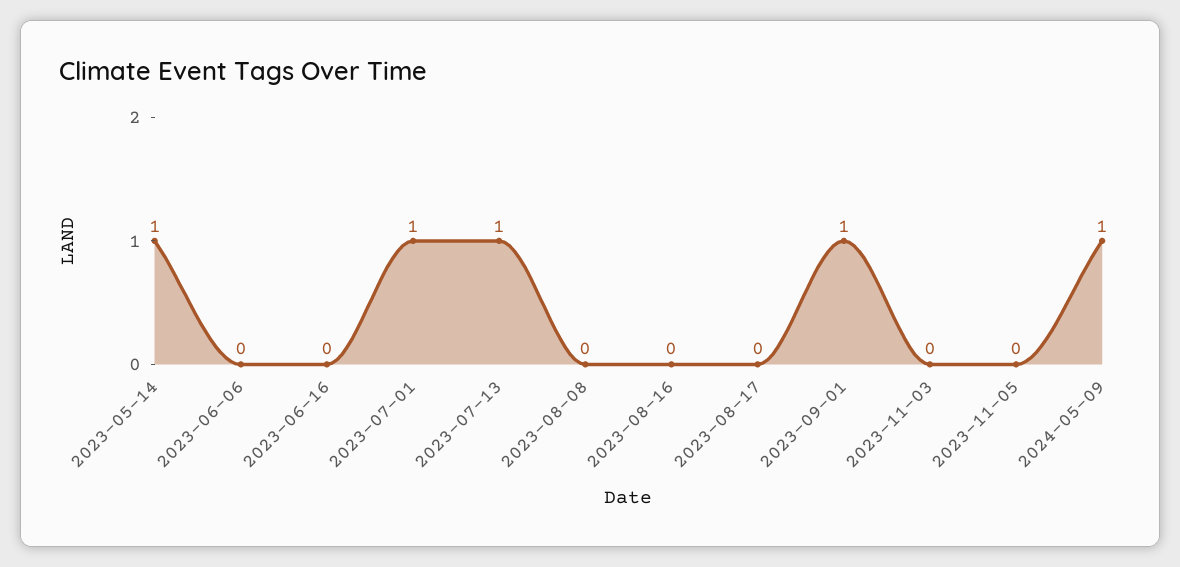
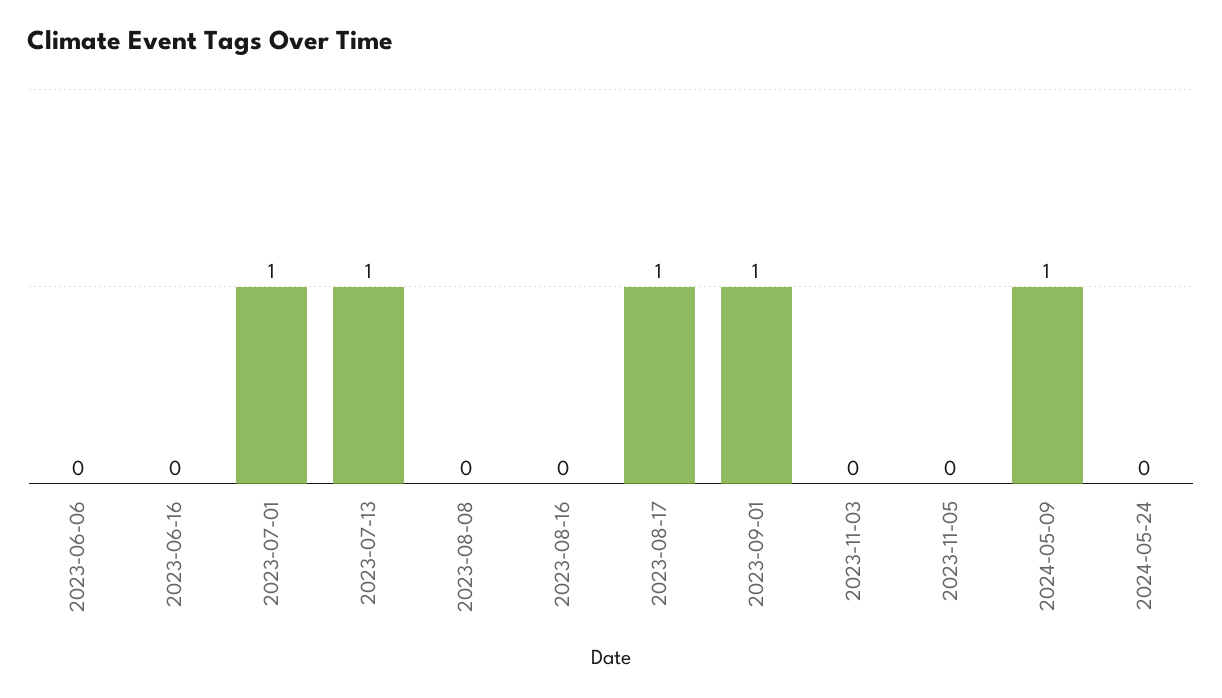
2023-05-14: 1 -> none
2023-08-17: 0 -> 1
2024-05-24: none -> 0

